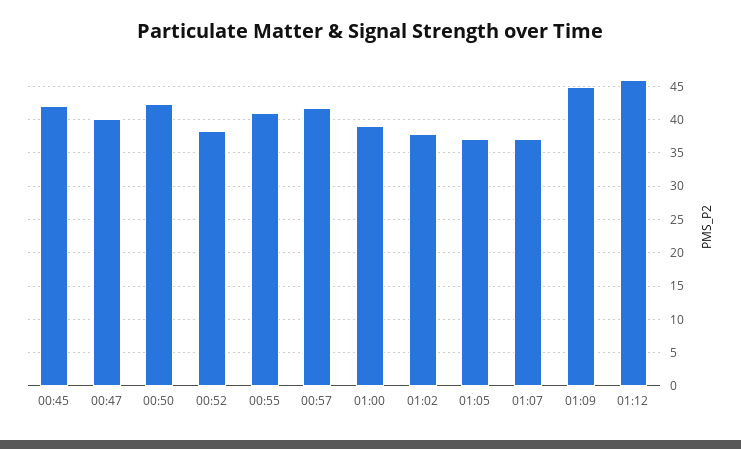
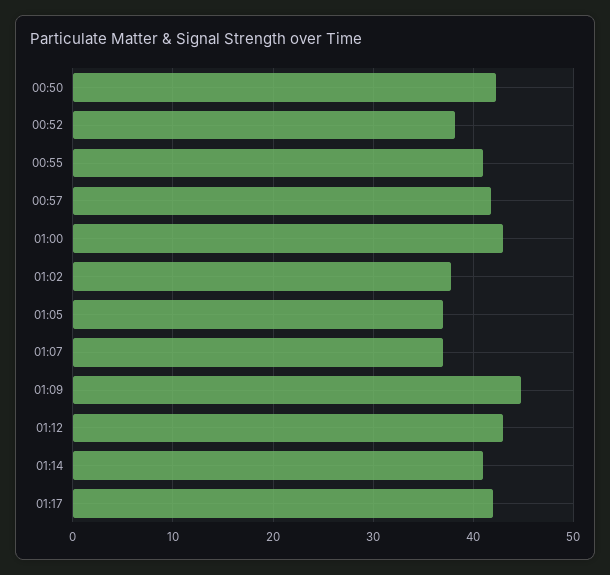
00:45: 42 -> none
00:47: 40 -> none
01:00: 39 -> 43
01:12: 46 -> 43
01:14: none -> 41
01:17: none -> 42

